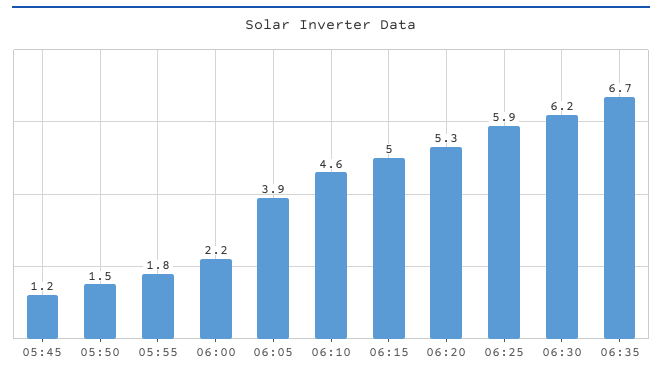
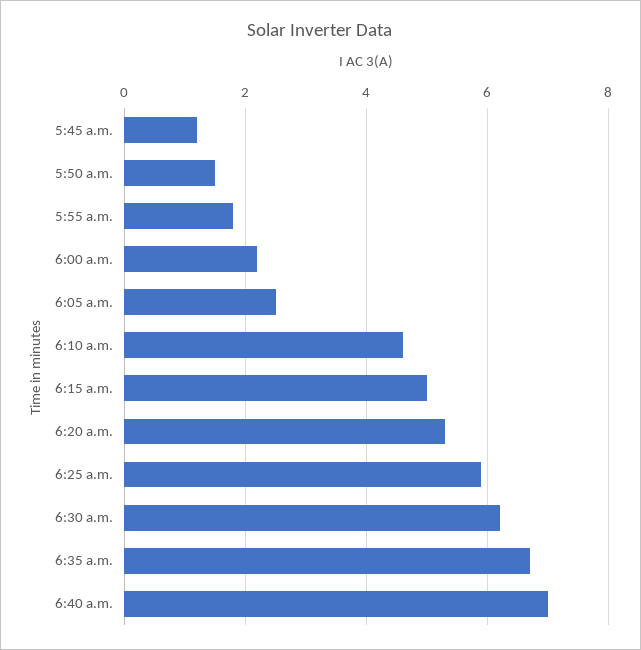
06:05: 3.9 -> 2.5
6:40 a.m.: none -> 7

